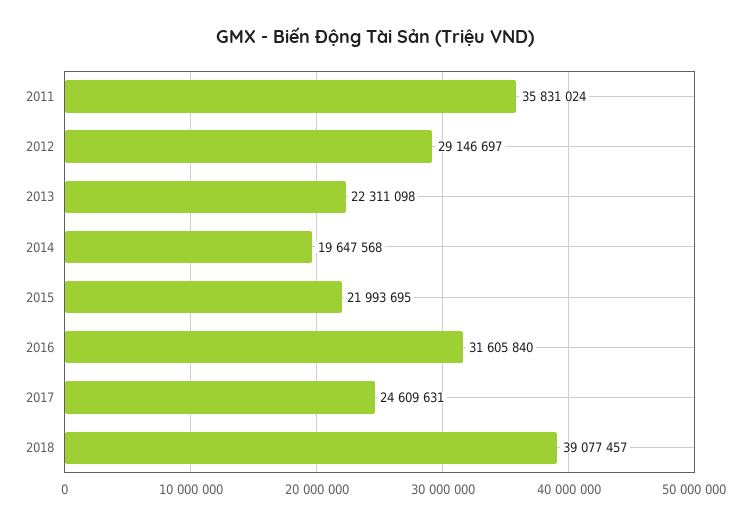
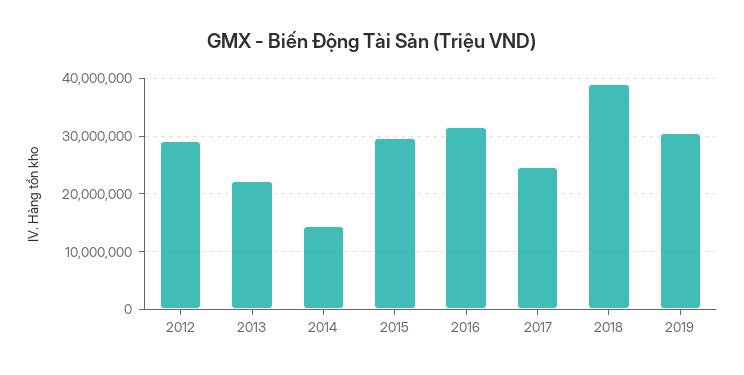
2011: 35831024 -> none
2014: 19647568 -> 14000000
2015: 21993695 -> 30000000
2019: none -> 30000000

